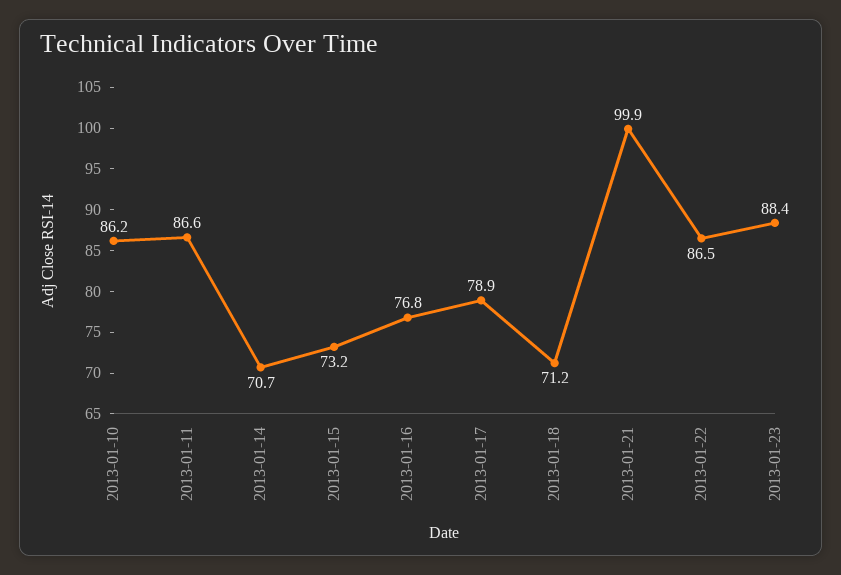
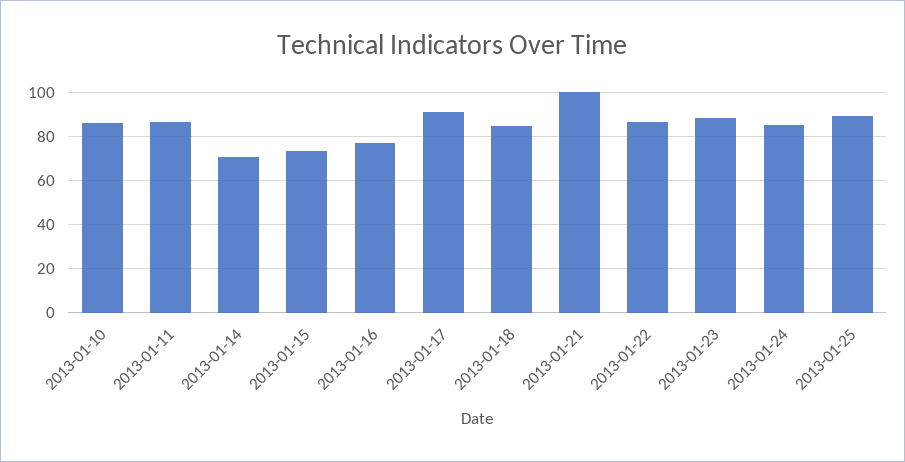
2013-01-17: 78.9 -> 90
2013-01-18: 71.2 -> 85
2013-01-24: none -> 85
2013-01-25: none -> 90

